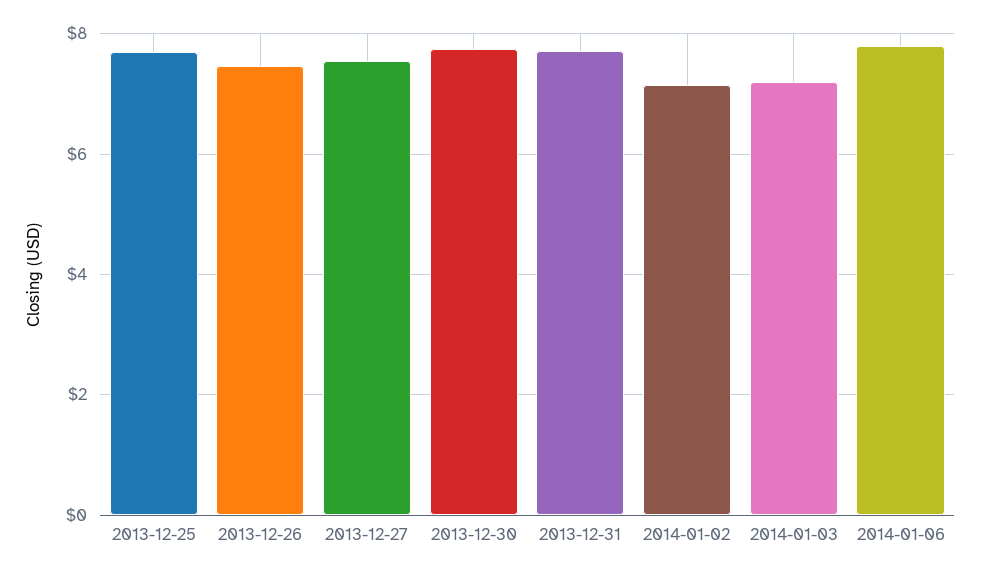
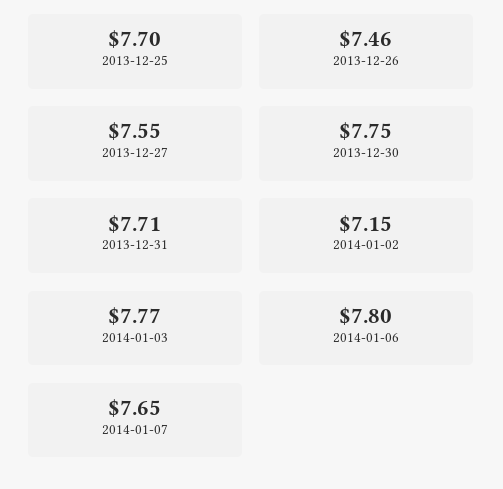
2014-01-03: 7.2 -> 7.77
2014-01-07: none -> 7.65

